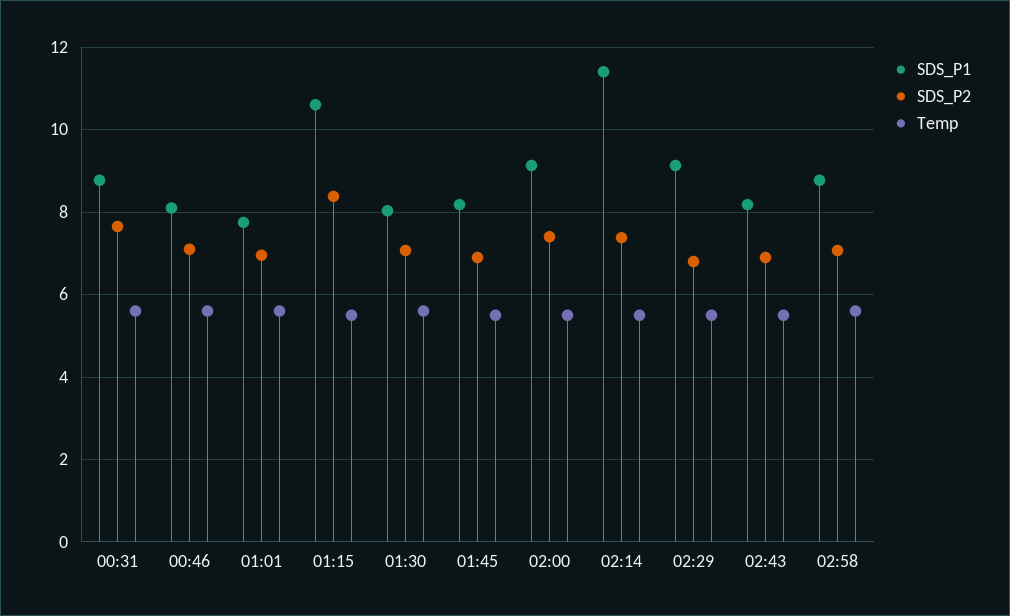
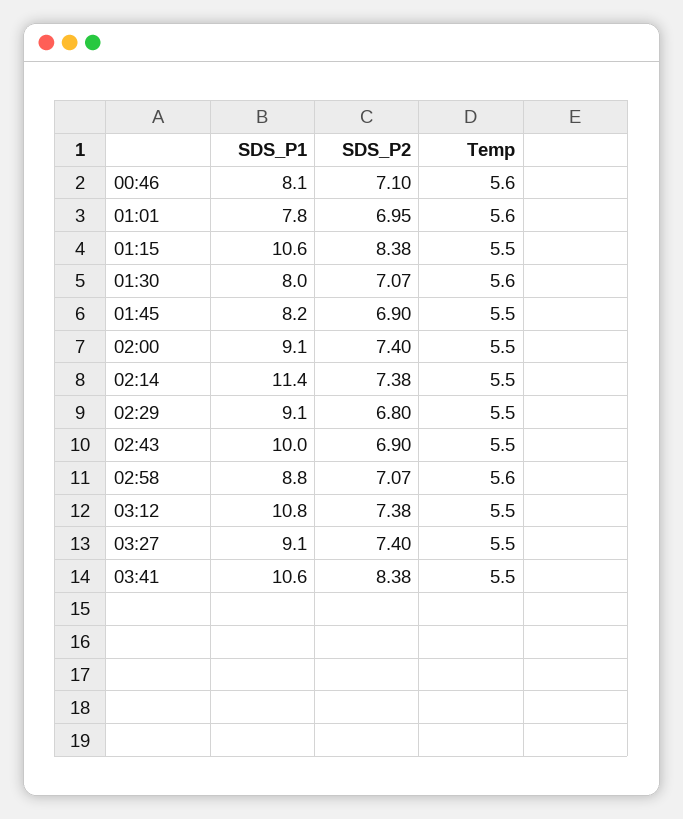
SDS_P1, 00:31: 8.8 -> none
SDS_P2, 00:31: 7.6 -> none
Temp, 00:31: 5.6 -> none
SDS_P1, 02:43: 8.2 -> 10
SDS_P1, 03:12: none -> 10.8
SDS_P2, 03:12: none -> 7.38
Temp, 03:12: none -> 5.5
SDS_P1, 03:27: none -> 9.1
SDS_P2, 03:27: none -> 7.4
Temp, 03:27: none -> 5.5
SDS_P1, 03:41: none -> 10.6
SDS_P2, 03:41: none -> 8.38
Temp, 03:41: none -> 5.5

